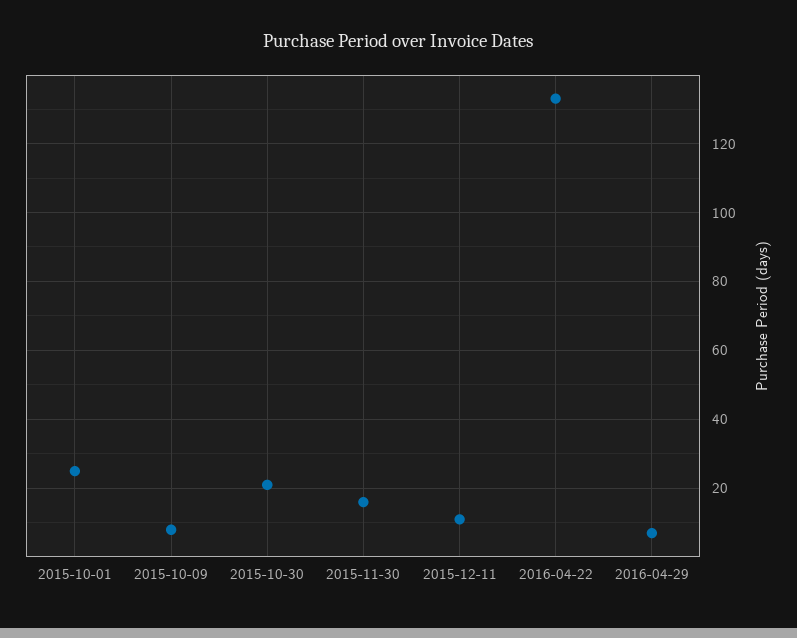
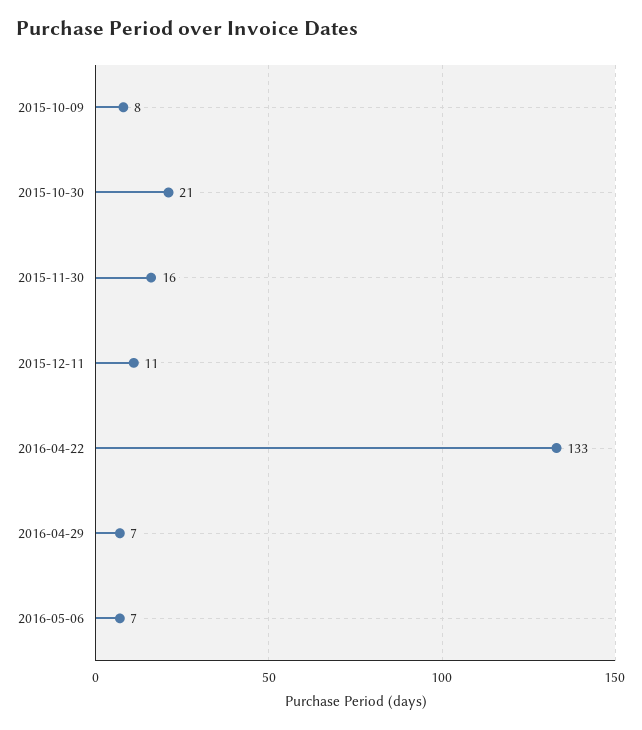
2015-10-01: 25 -> none
2016-05-06: none -> 7

